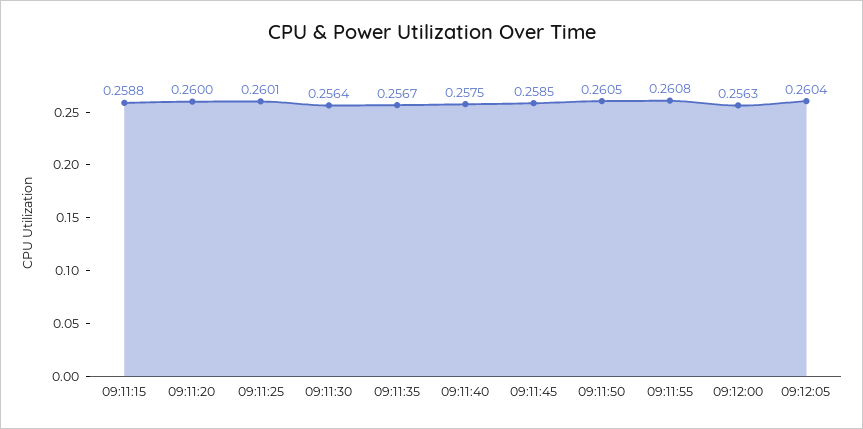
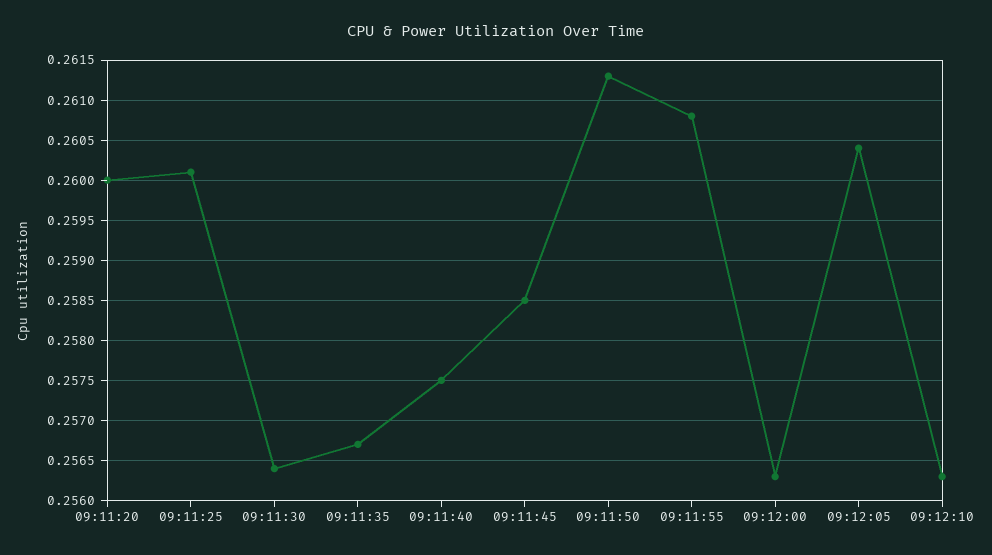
09:11:15: 0.2588 -> none
09:11:50: 0.2605 -> 0.2613
09:12:10: none -> 0.2563

